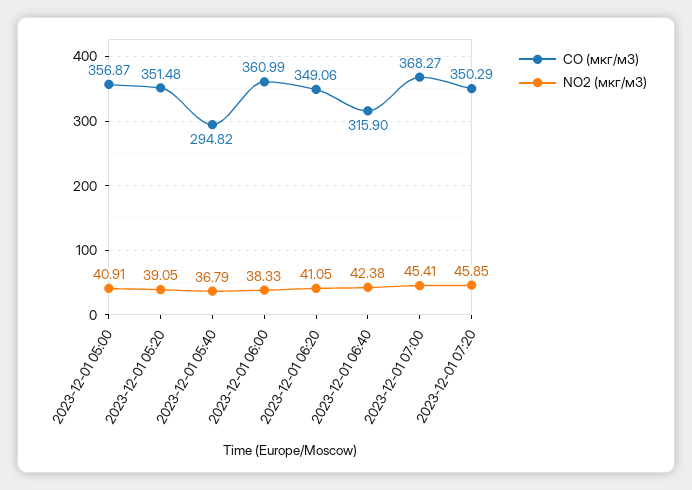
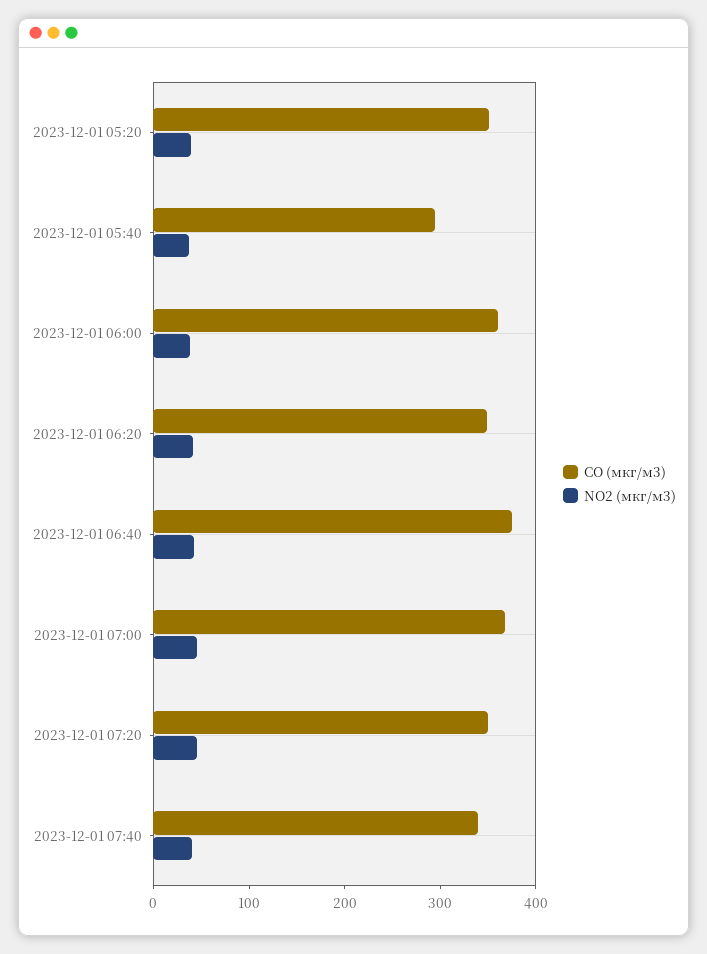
CO (мкг/м3), 2023-12-01 05:00: 356.87 -> none
NO2 (мкг/м3), 2023-12-01 05:00: 40.91 -> none
CO (мкг/м3), 2023-12-01 06:40: 315.9 -> 380
CO (мкг/м3), 2023-12-01 07:40: none -> 340
NO2 (мкг/м3), 2023-12-01 07:40: none -> 40

